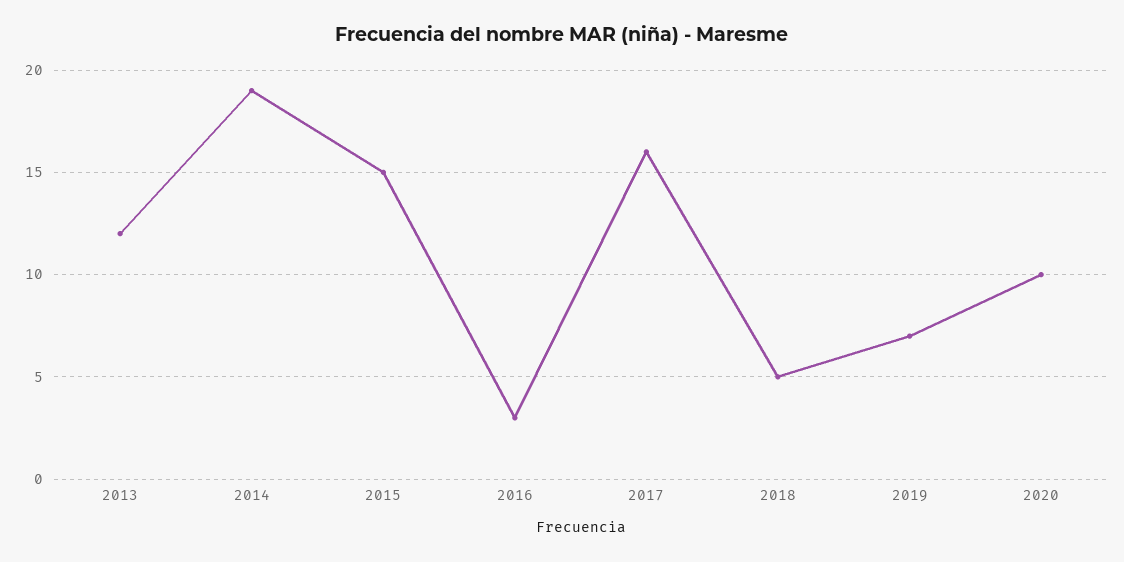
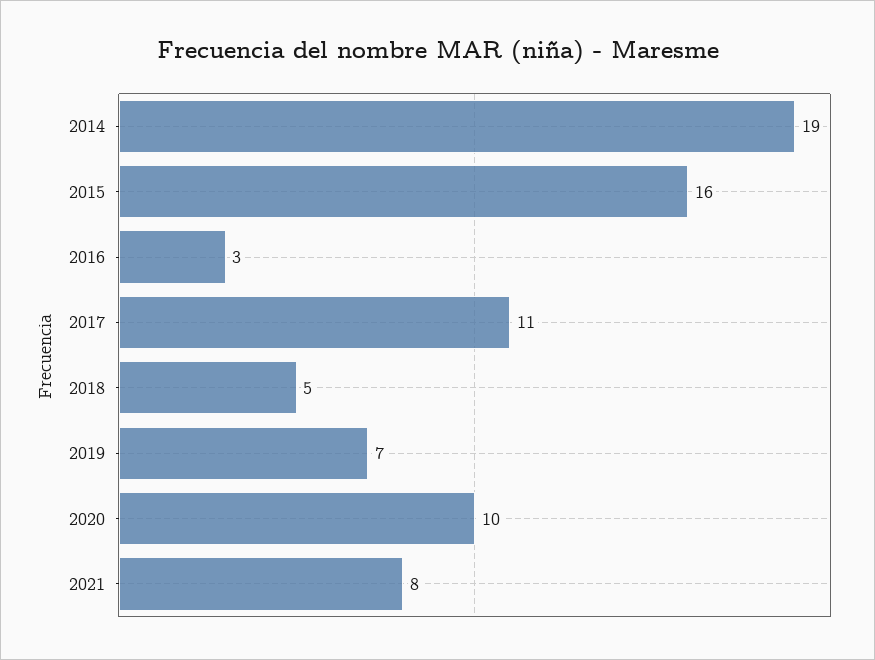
2013: 12 -> none
2015: 15 -> 16
2017: 16 -> 11
2021: none -> 8

